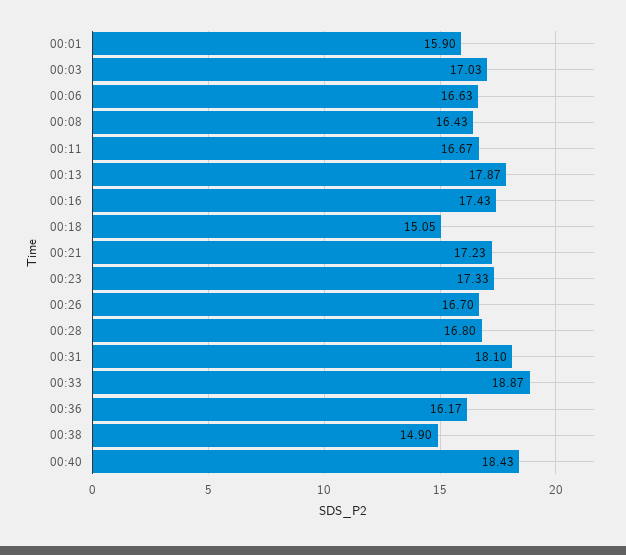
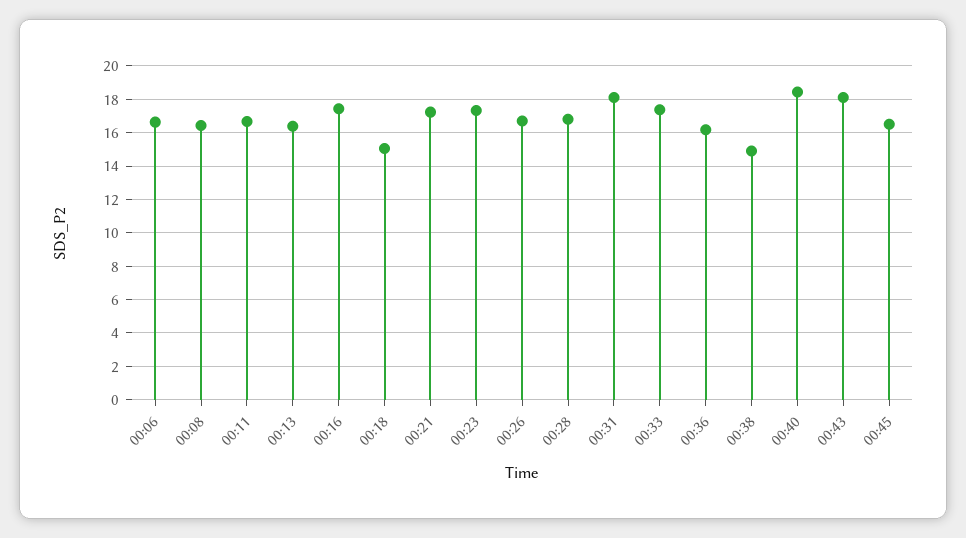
00:01: 15.9 -> none
00:03: 17.03 -> none
00:13: 17.87 -> 16.5
00:33: 18.87 -> 17.5
00:43: none -> 18
00:45: none -> 16.5

